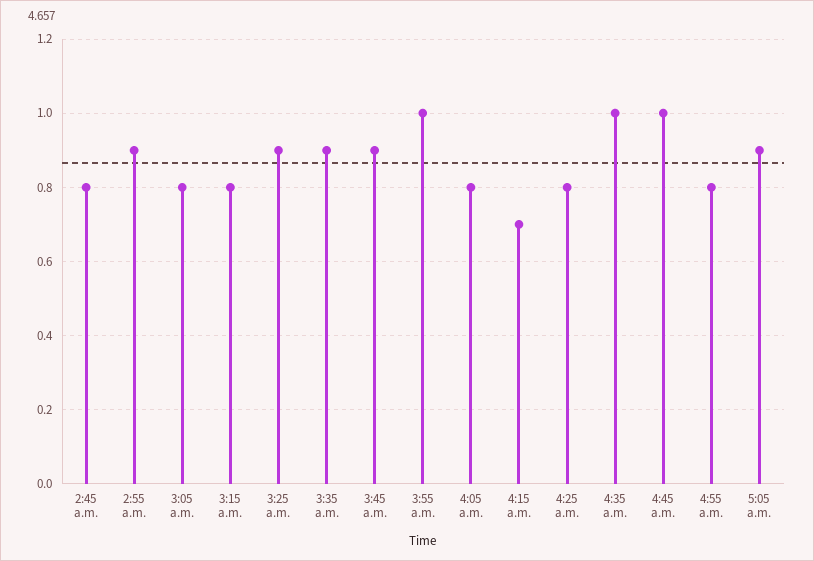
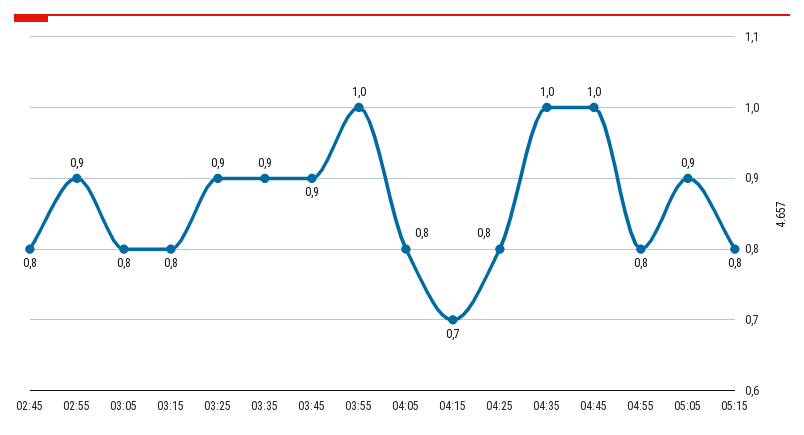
05:15: none -> 0.8

